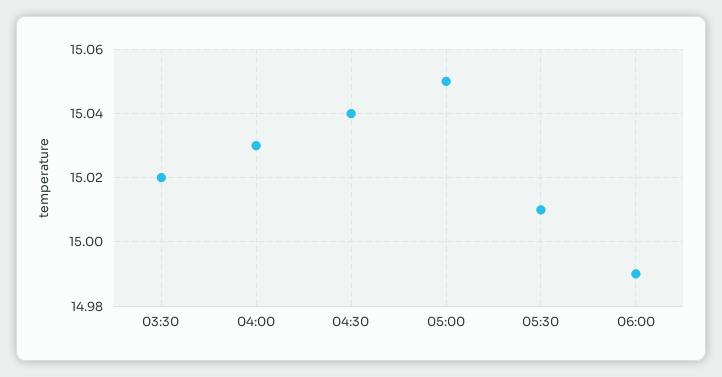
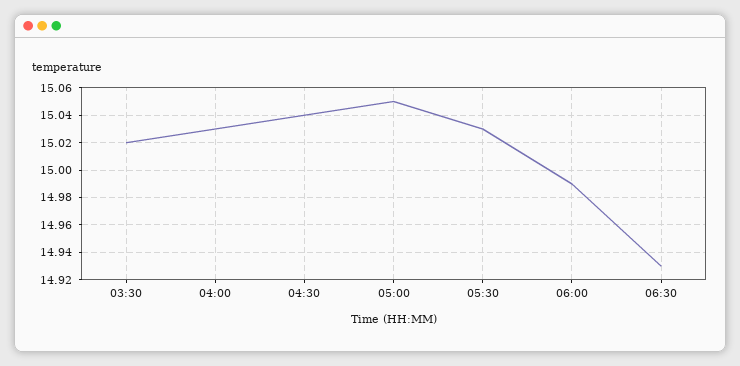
05:30: 15.01 -> 15.03
06:30: none -> 14.93

